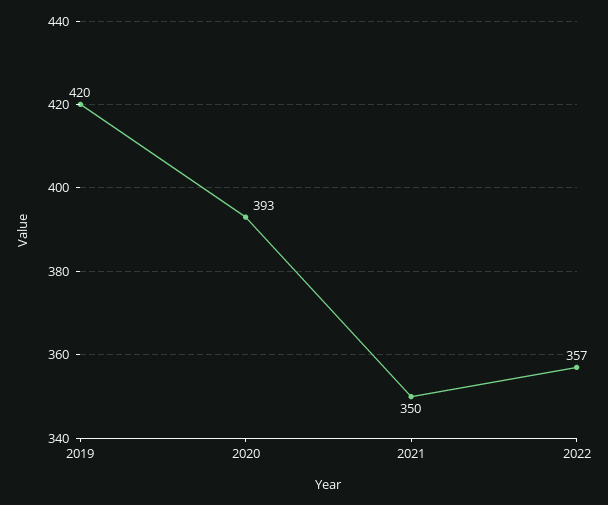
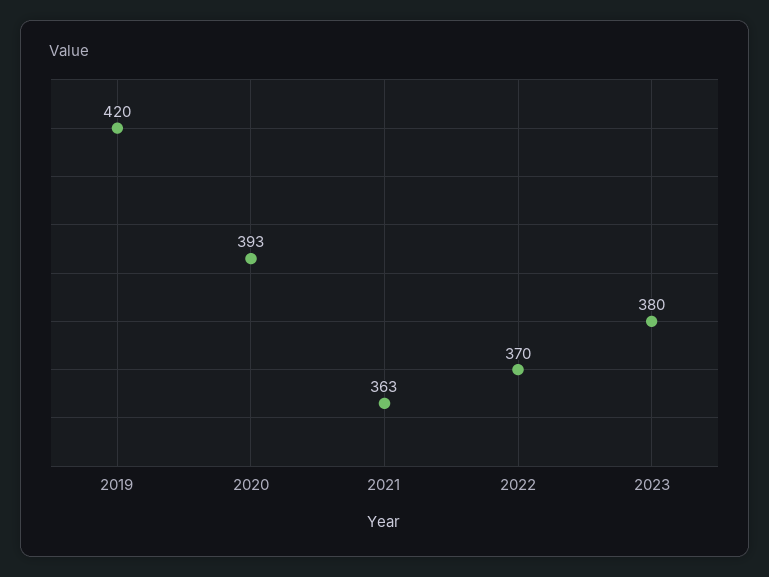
2021: 350 -> 363
2022: 357 -> 370
2023: none -> 380

